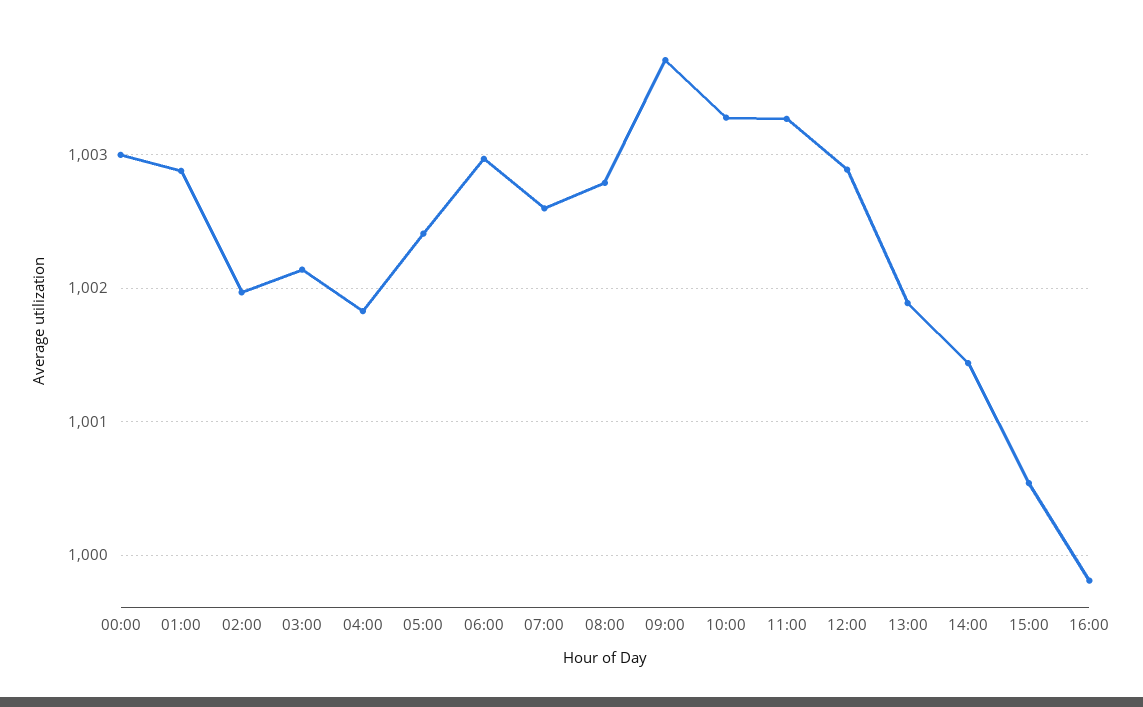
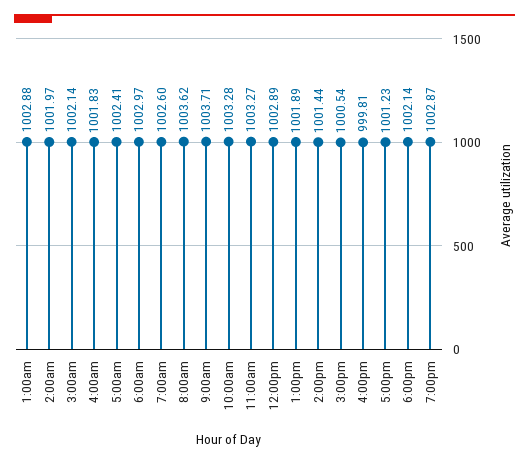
00:00: 1003 -> none
08:00: 1002.8 -> 1003.62
5:00pm: none -> 1001.23
6:00pm: none -> 1002.14
7:00pm: none -> 1002.87

